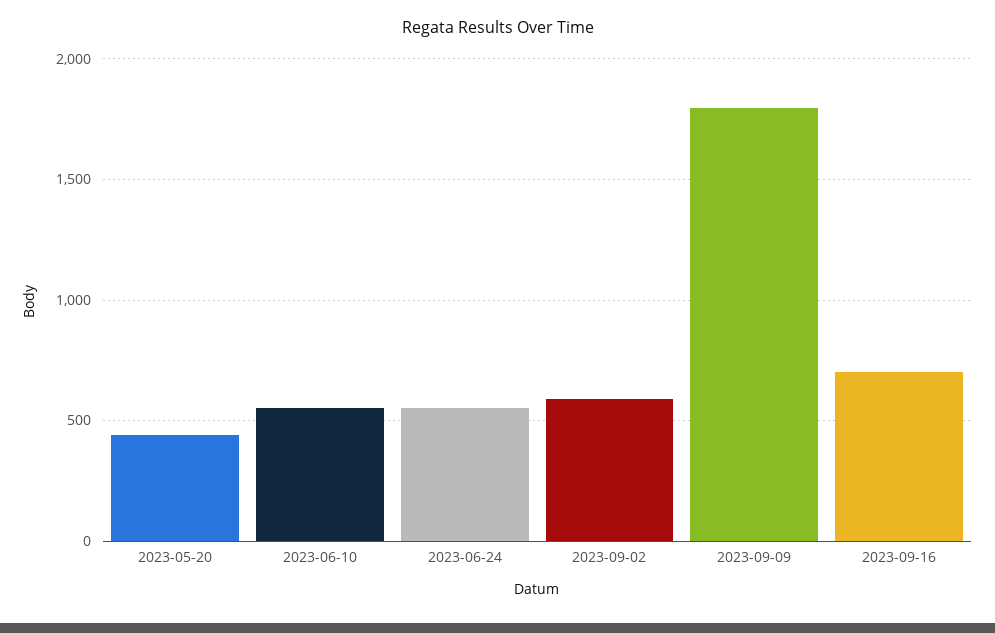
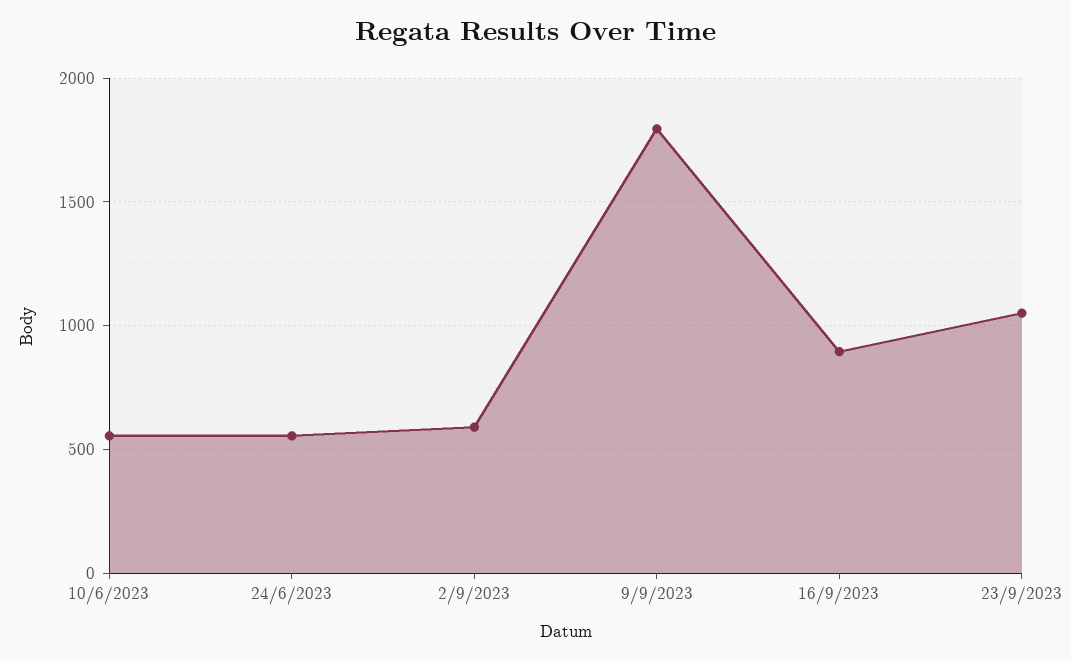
2023-05-20: 450 -> none
2023-09-16: 700 -> 900
23/9/2023: none -> 1050

